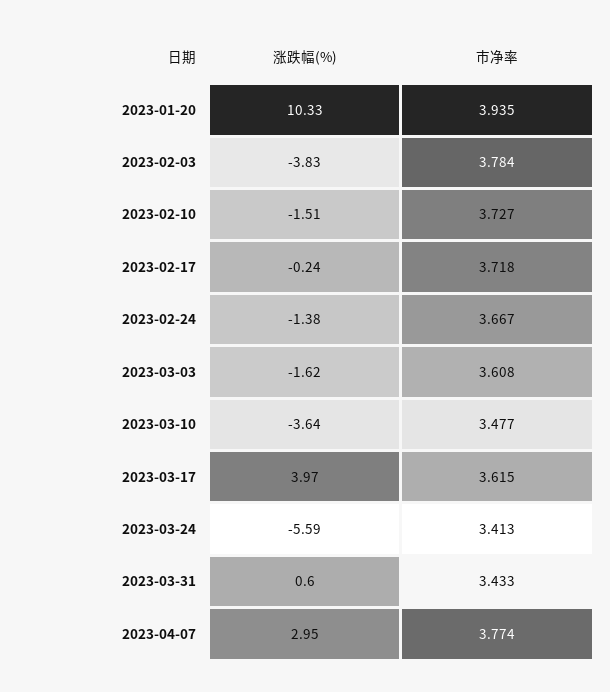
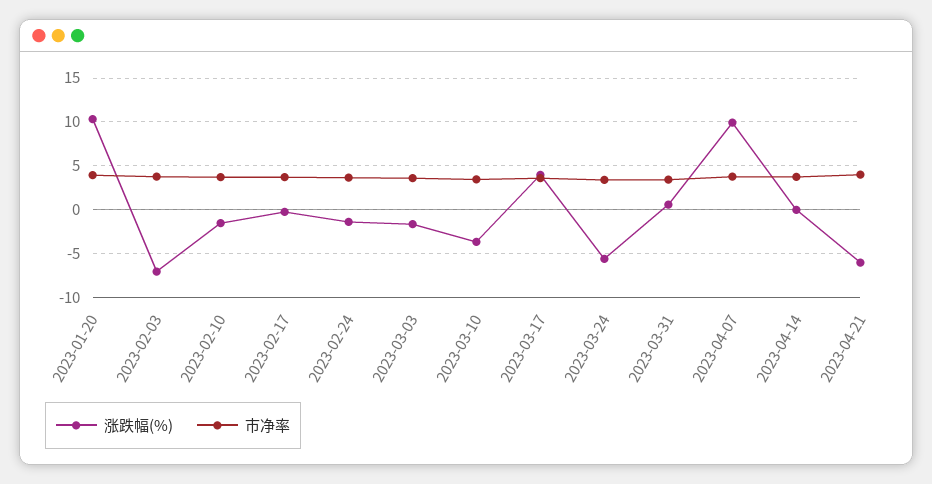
涨跌幅(%), 2023-02-03: -3.83 -> -7
涨跌幅(%), 2023-04-07: 2.95 -> 10
涨跌幅(%), 2023-04-14: none -> 0
市净率, 2023-04-14: none -> 4
涨跌幅(%), 2023-04-21: none -> -6
市净率, 2023-04-21: none -> 4

